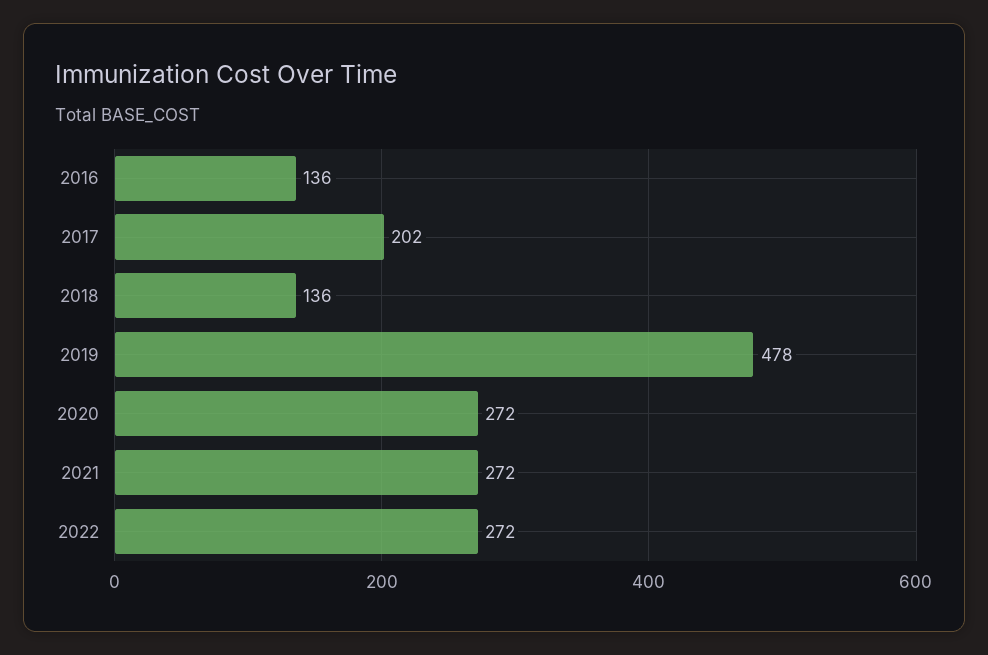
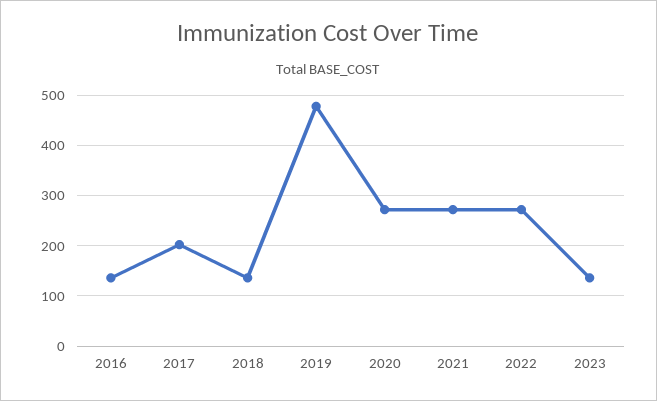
2023: none -> 140

